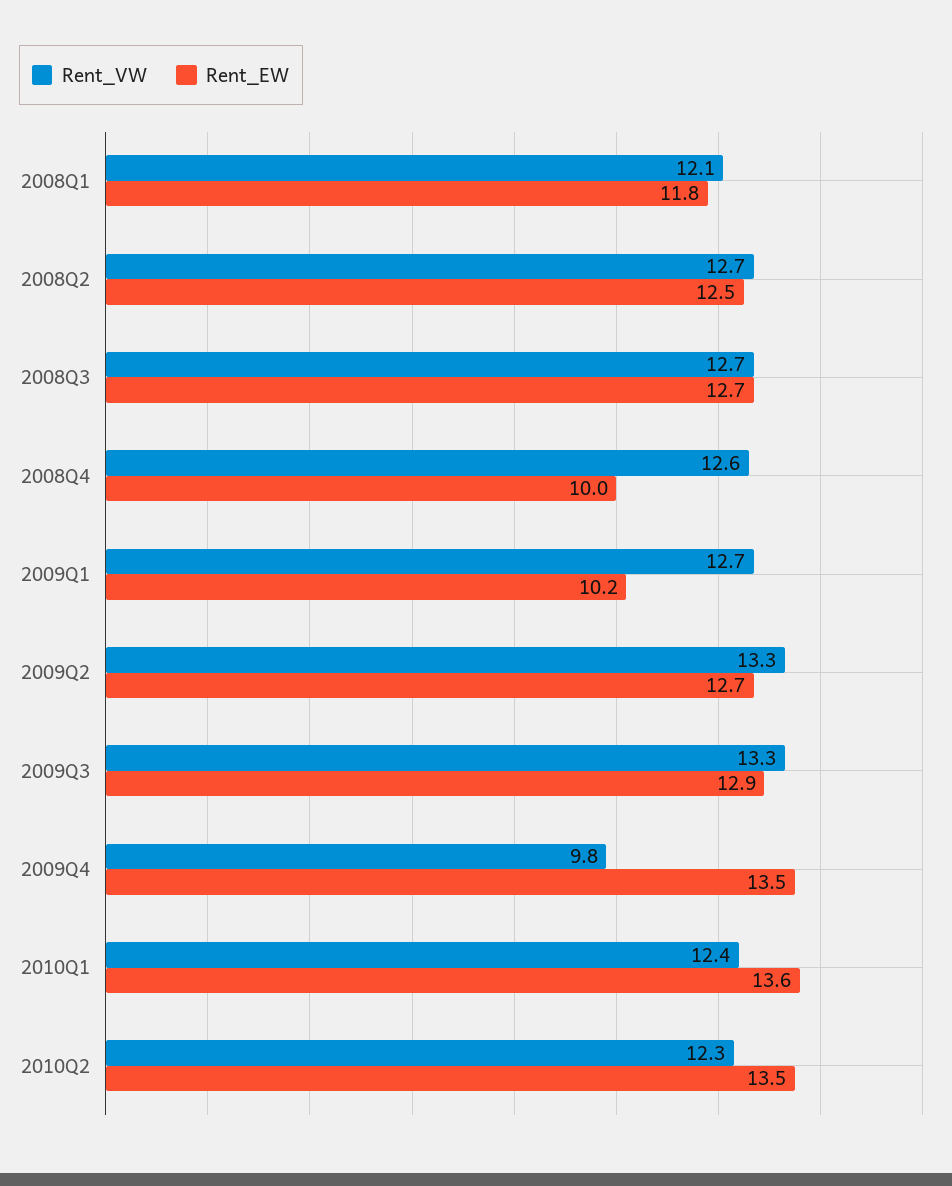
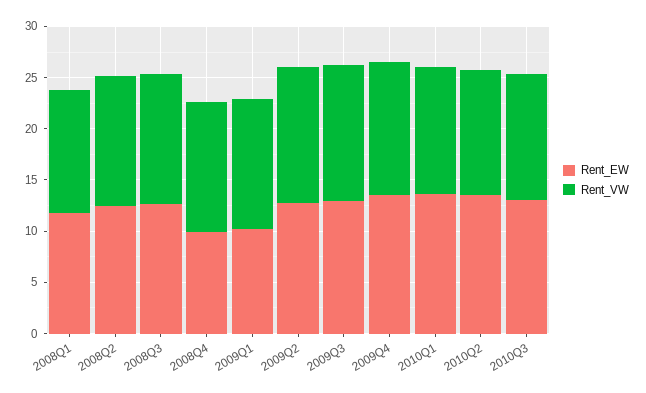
Rent_VW, 2009Q4: 9.8 -> 13
Rent_EW, 2010Q3: none -> 13
Rent_VW, 2010Q3: none -> 12

